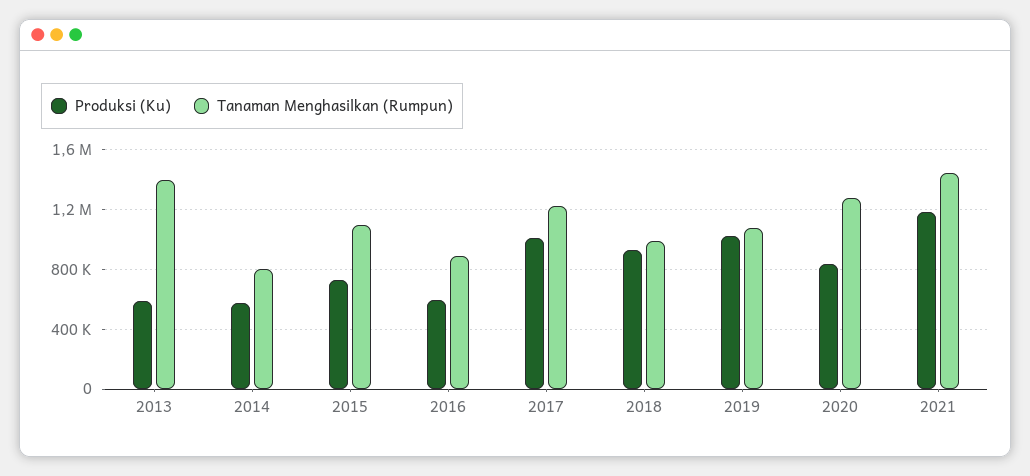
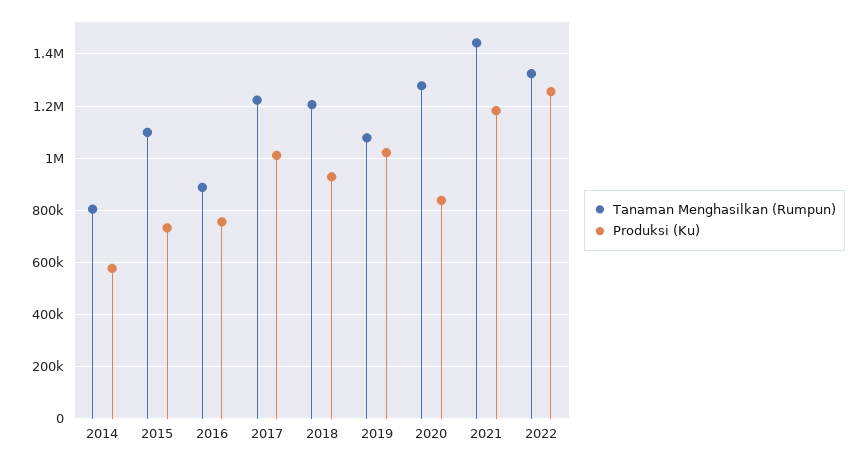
Produksi (Ku), 2013: 600000 -> none
Tanaman Menghasilkan (Rumpun), 2013: 1400000 -> none
Produksi (Ku), 2016: 600000 -> 750000
Tanaman Menghasilkan (Rumpun), 2018: 1000000 -> 1200000
Tanaman Menghasilkan (Rumpun), 2022: none -> 1325000
Produksi (Ku), 2022: none -> 1250000

